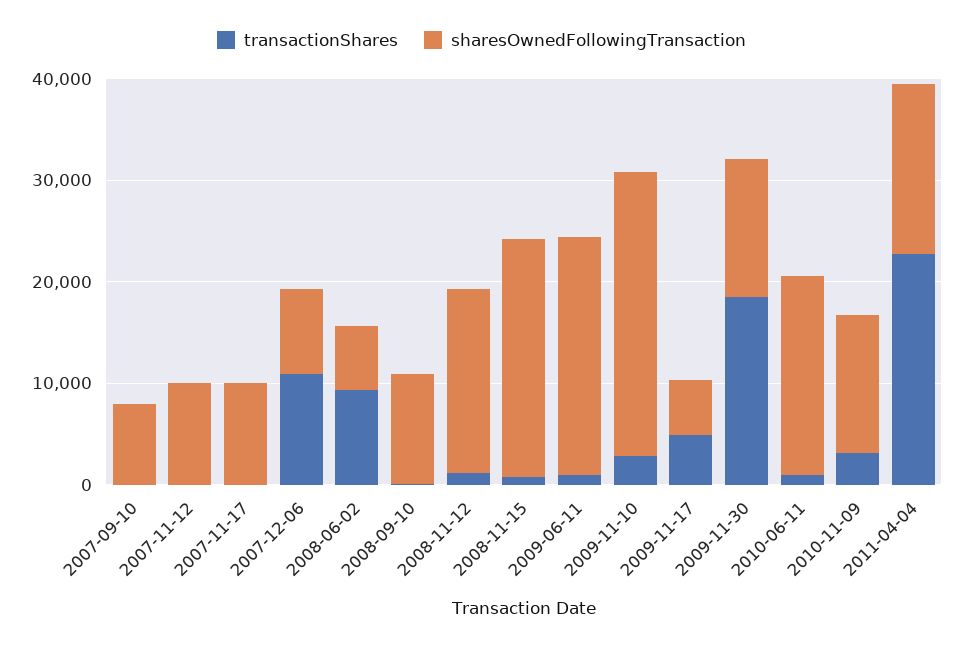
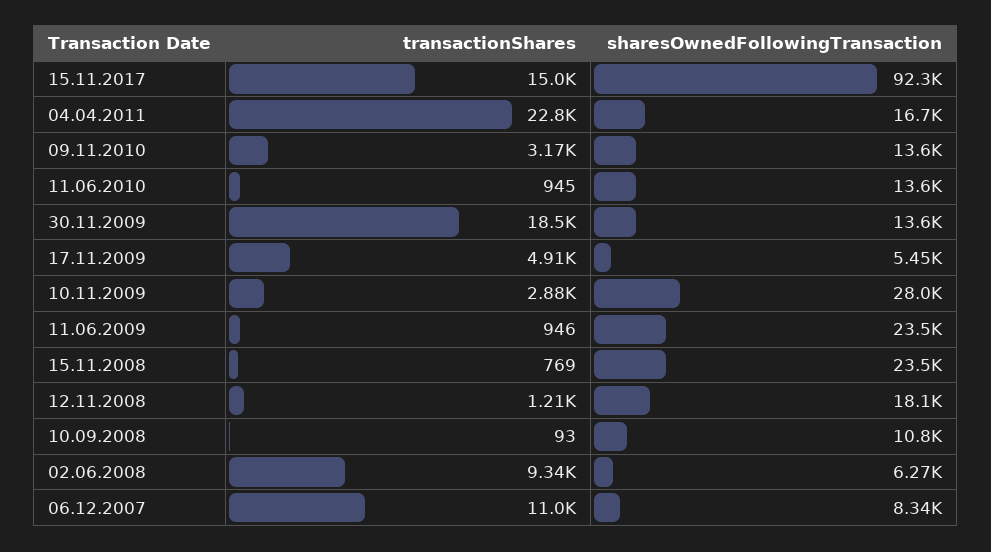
transactionShares, 2007-09-10: 0 -> none
sharesOwnedFollowingTransaction, 2007-09-10: 8000 -> none
transactionShares, 2007-11-12: 0 -> none
sharesOwnedFollowingTransaction, 2007-11-12: 10000 -> none
transactionShares, 2007-11-17: 0 -> none
sharesOwnedFollowingTransaction, 2007-11-17: 10000 -> none
sharesOwnedFollowingTransaction, 2010-06-11: 20000 -> 13600
transactionShares, 15.11.2017: none -> 15000
sharesOwnedFollowingTransaction, 15.11.2017: none -> 92300

